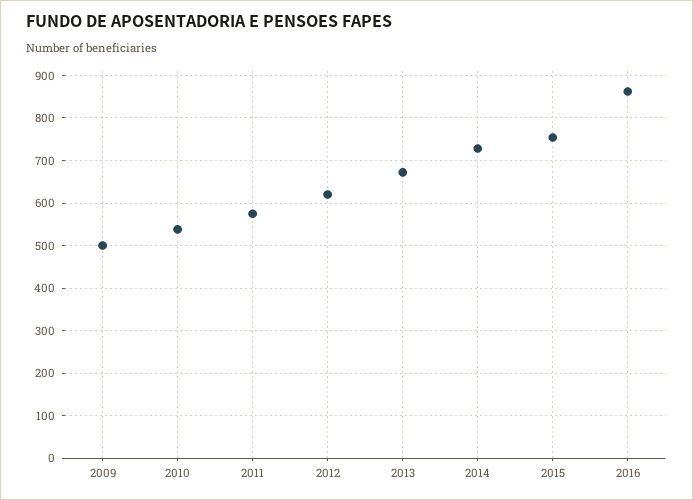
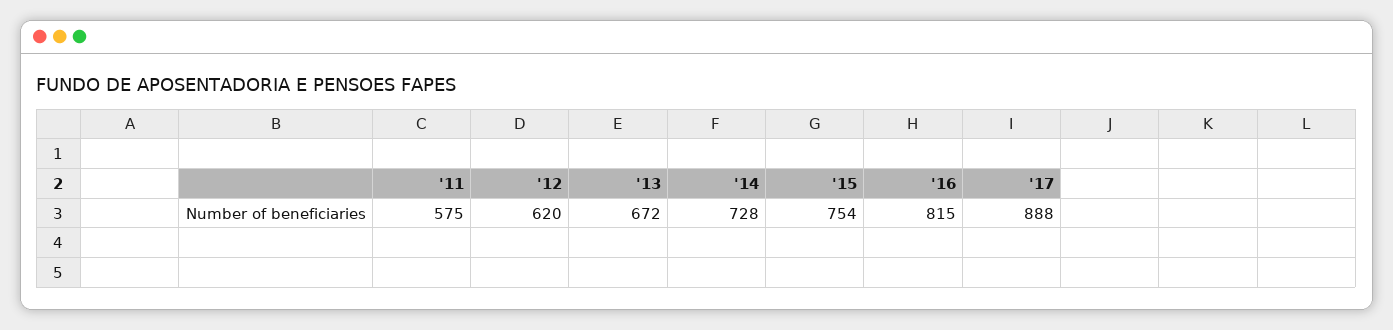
2009: 500 -> none
2010: 540 -> none
2016: 860 -> 815
'17: none -> 888

